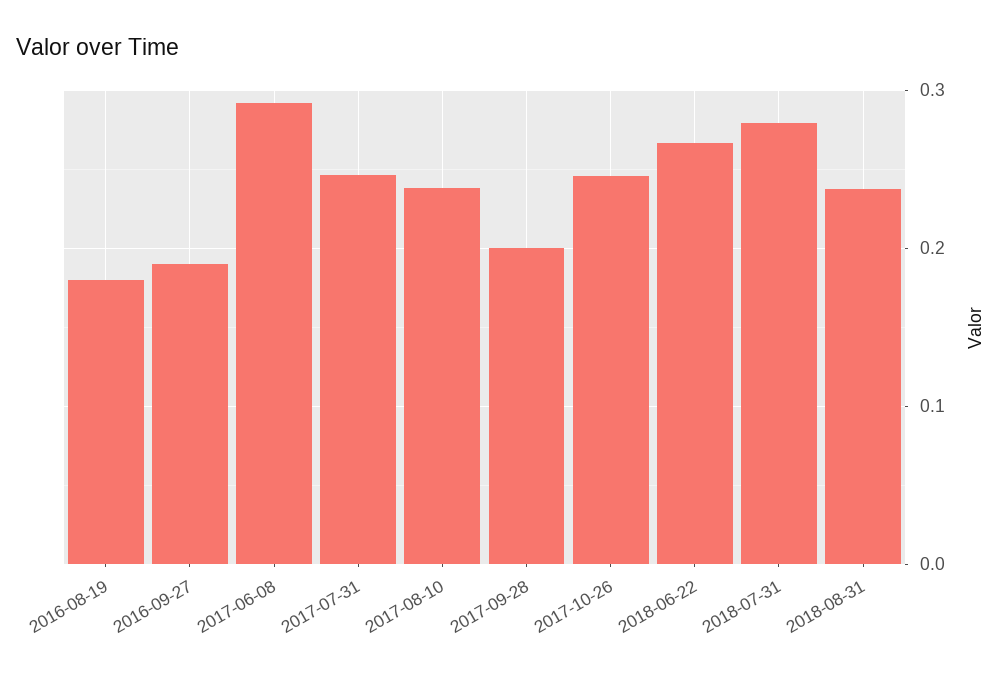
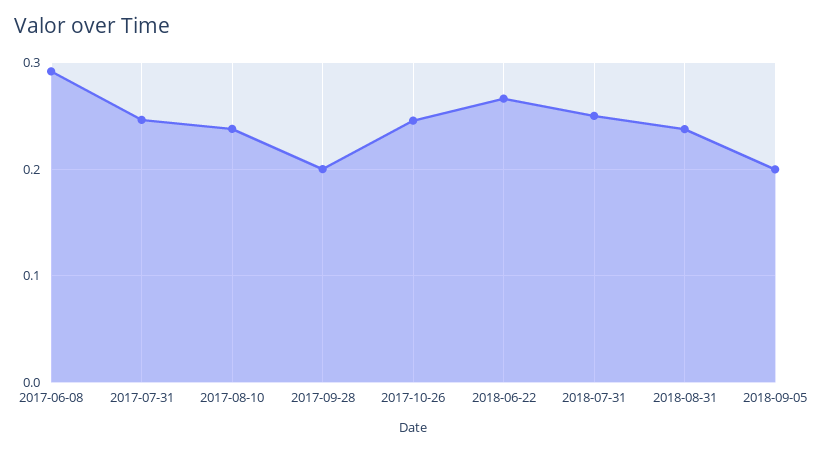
2016-08-19: 0.18 -> none
2016-09-27: 0.19 -> none
2018-07-31: 0.28 -> 0.25
2018-09-05: none -> 0.2

